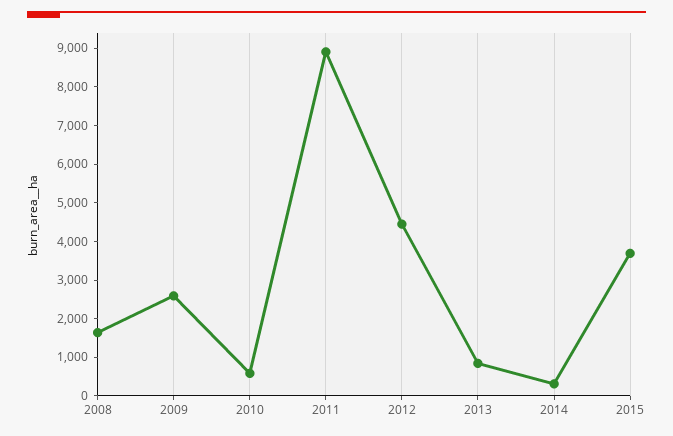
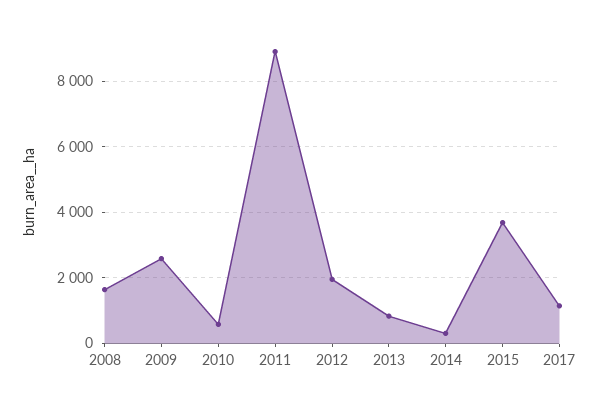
2012: 4500 -> 2000
2017: none -> 1200

